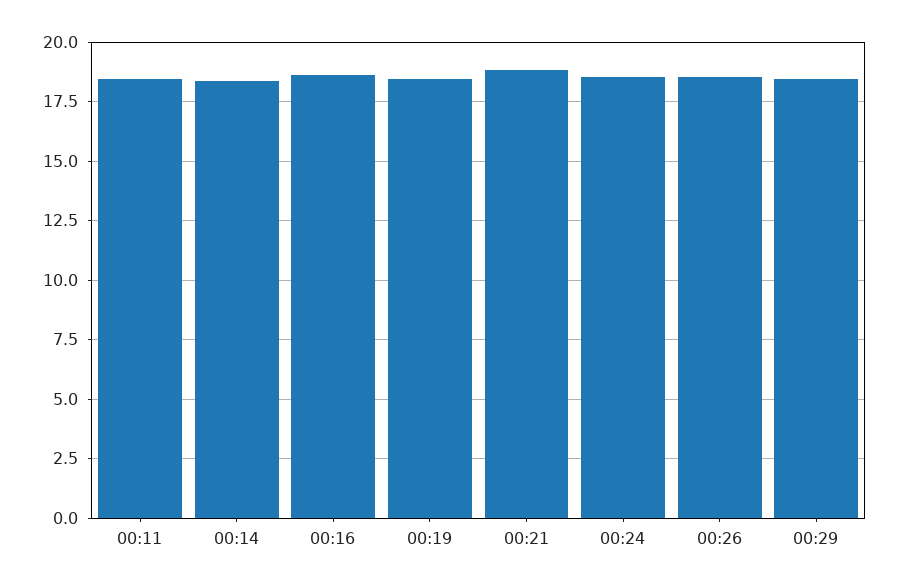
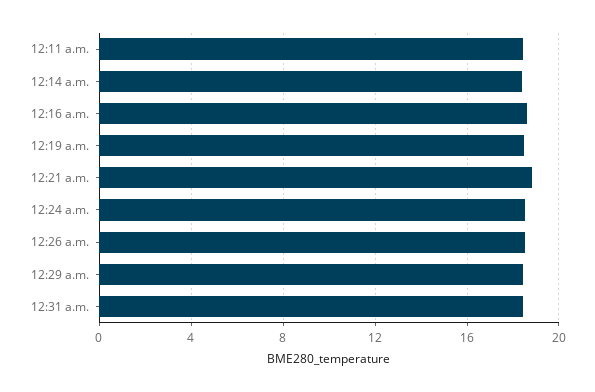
12:31 a.m.: none -> 18.5

